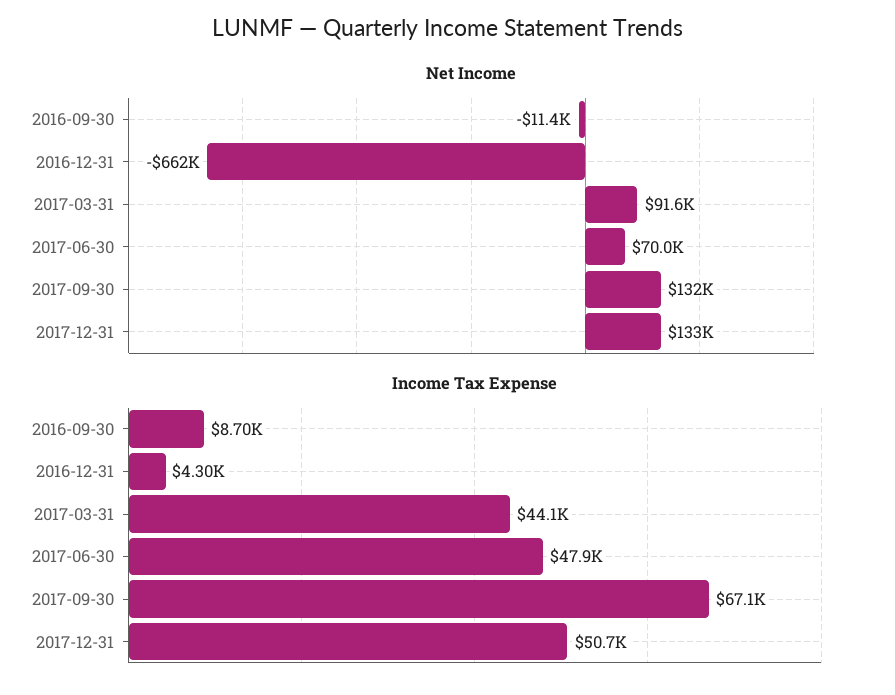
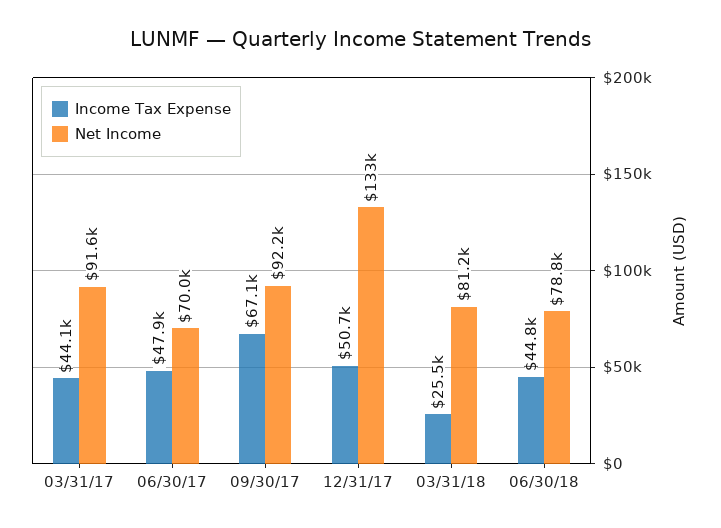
Net Income, 2016-09-30: -11400 -> none
Net Income, 2016-12-31: -662000 -> none
Net Income, 2017-09-30: 132000 -> 92200
Income Tax Expense, 2016-09-30: 8700 -> none
Income Tax Expense, 2016-12-31: 4300 -> none
Income Tax Expense, 03/31/18: none -> 25500
Net Income, 03/31/18: none -> 81200
Income Tax Expense, 06/30/18: none -> 44800
Net Income, 06/30/18: none -> 78800

